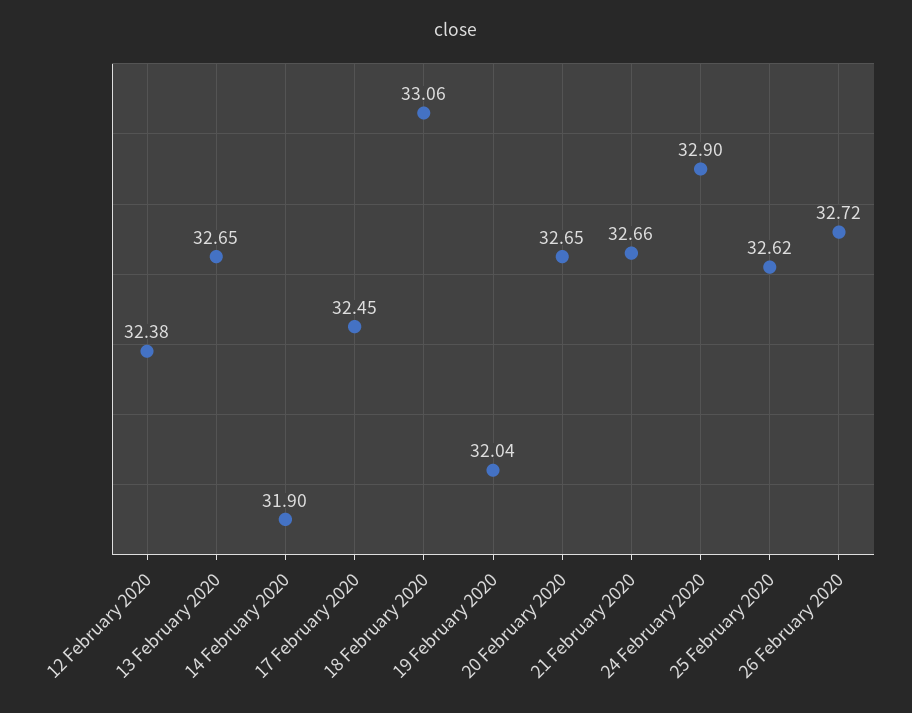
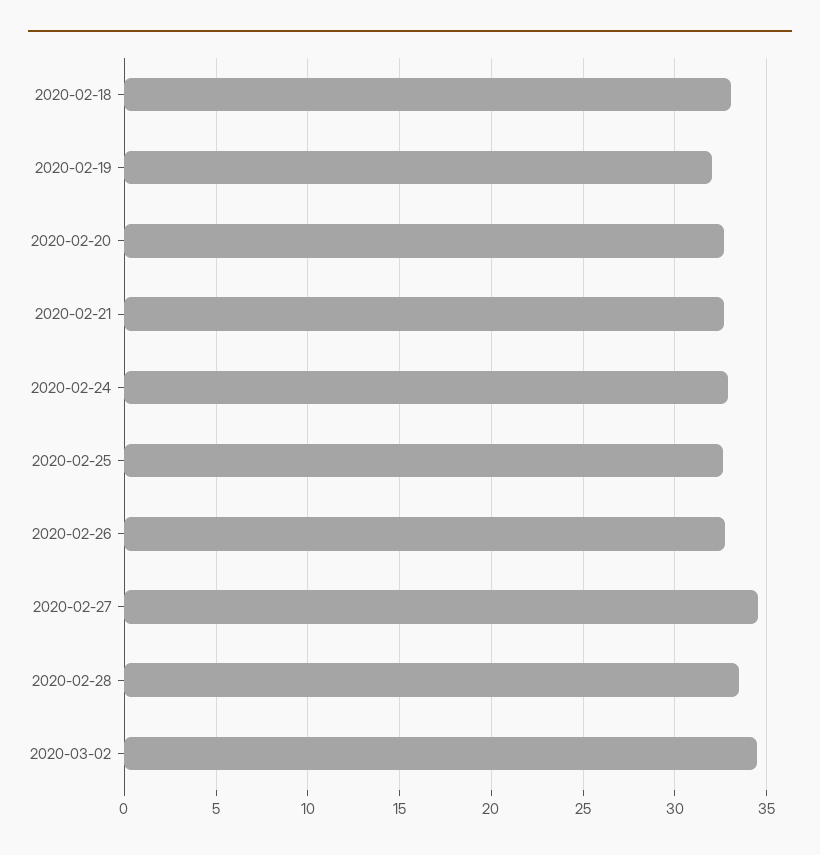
12 February 2020: 32.38 -> none
13 February 2020: 32.65 -> none
14 February 2020: 31.9 -> none
17 February 2020: 32.45 -> none
2020-02-27: none -> 34.5
2020-02-28: none -> 33.5
2020-03-02: none -> 34.5

